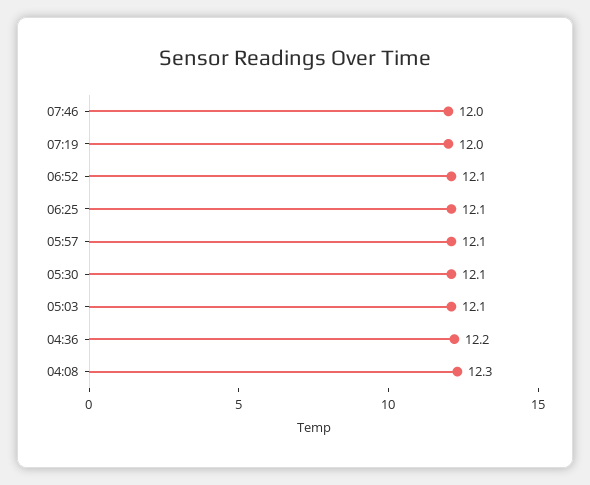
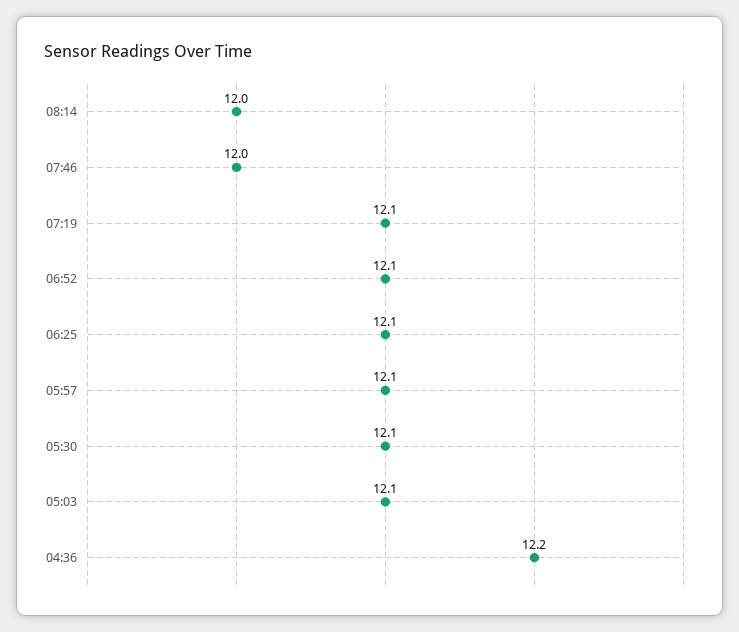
07:19: 12 -> 12.1
04:08: 12.3 -> none
08:14: none -> 12

